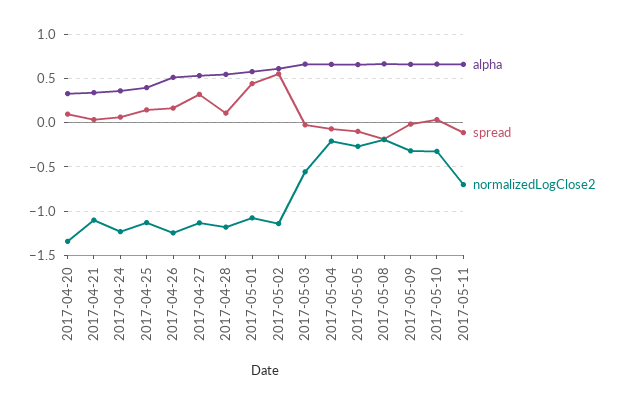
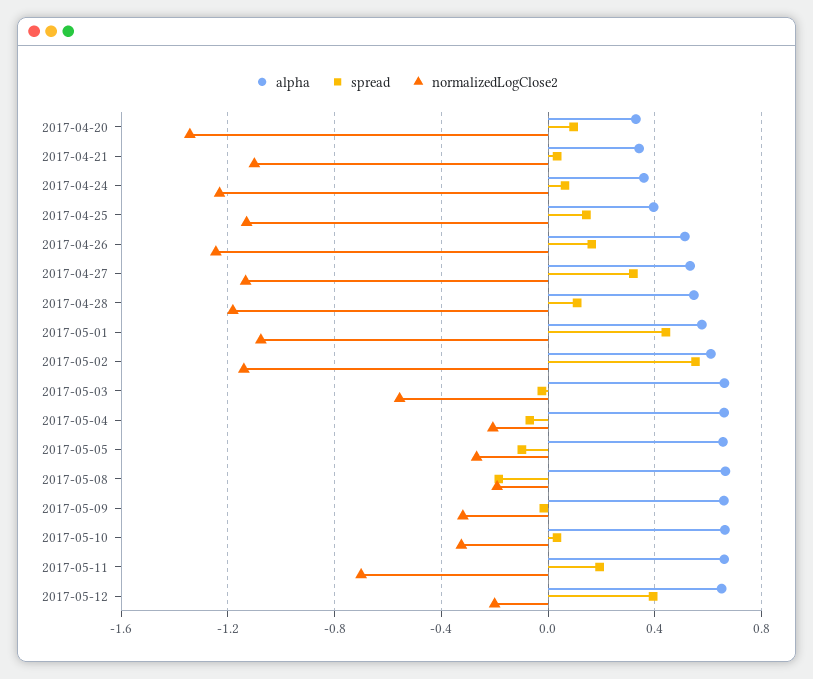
spread, 2017-05-11: -0.1 -> 0.2
alpha, 2017-05-12: none -> 0.65
spread, 2017-05-12: none -> 0.4
normalizedLogClose2, 2017-05-12: none -> -0.2

